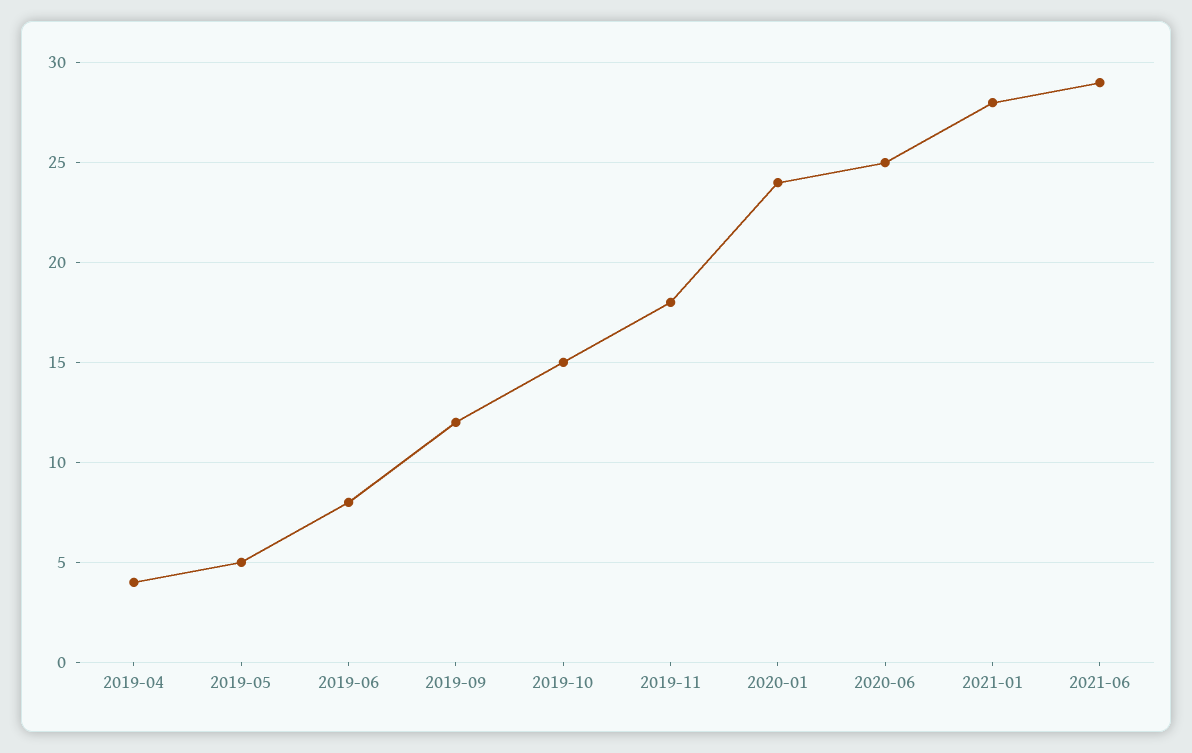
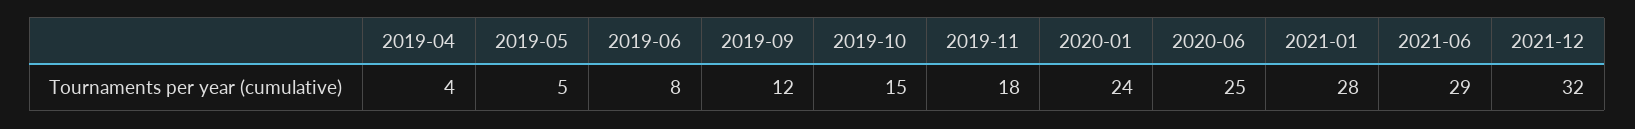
2021-12: none -> 32

